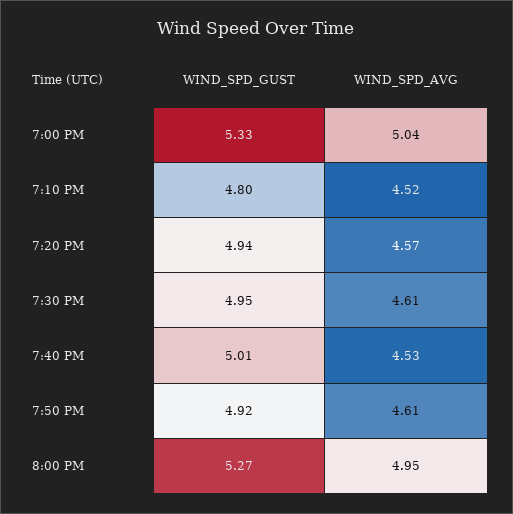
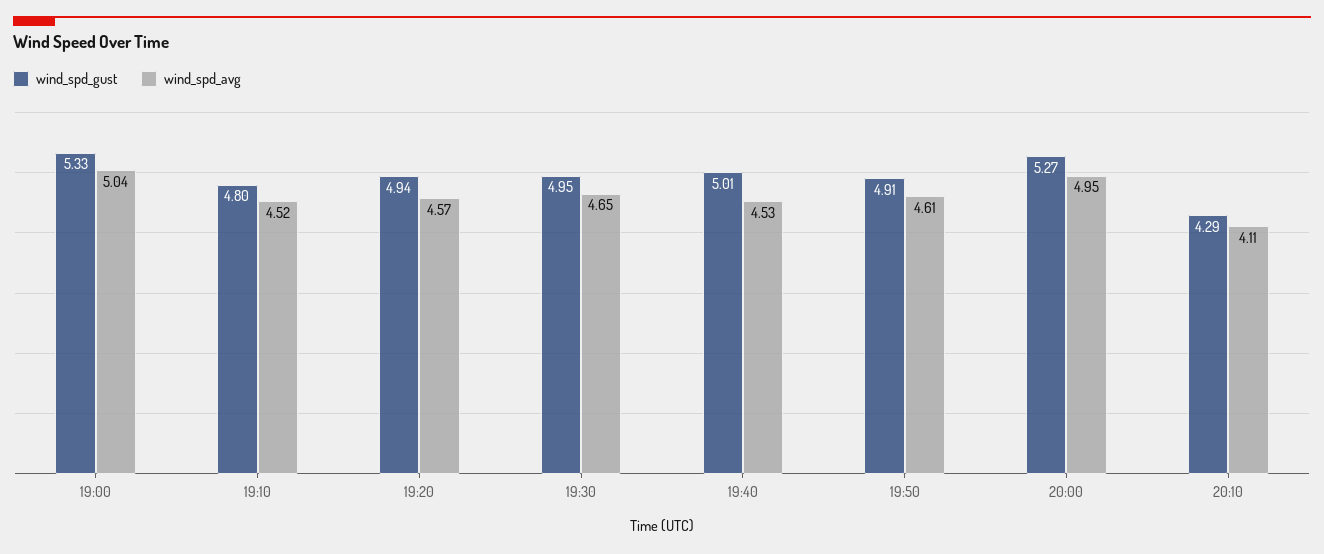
WIND_SPD_AVG, 7:30 PM: 4.61 -> 4.65
WIND_SPD_GUST, 7:50 PM: 4.92 -> 4.91
WIND_SPD_GUST, 20:10: none -> 4.29
WIND_SPD_AVG, 20:10: none -> 4.11

